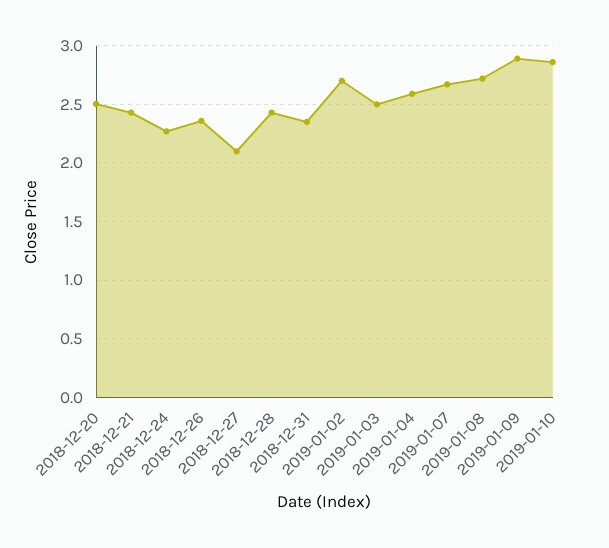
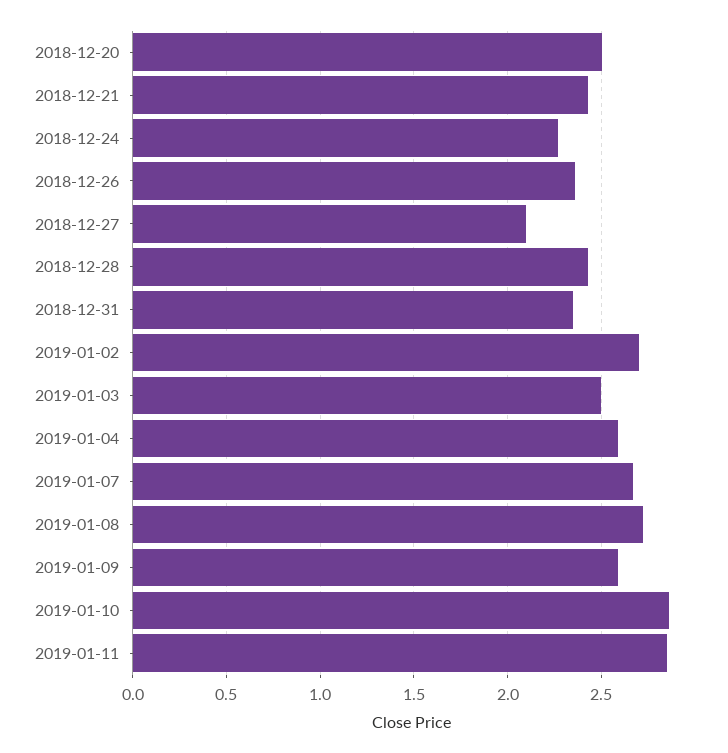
2019-01-09: 2.9 -> 2.6
2019-01-11: none -> 2.85

